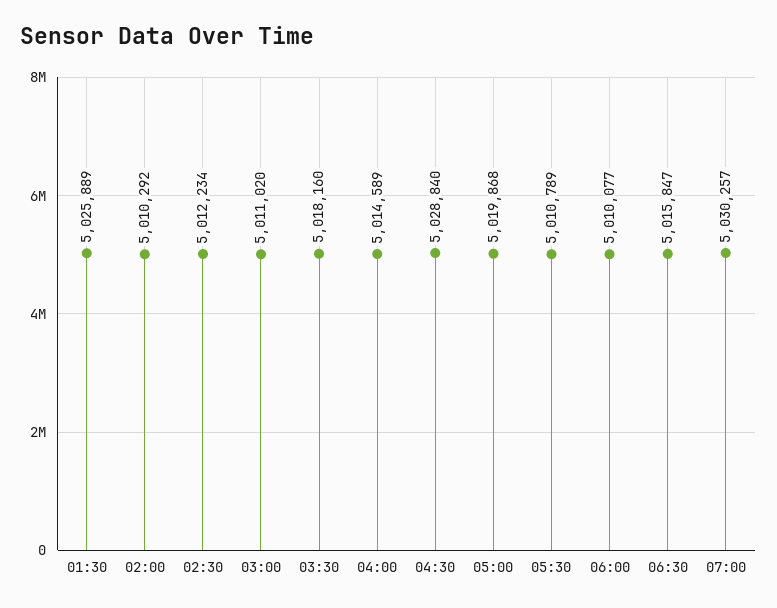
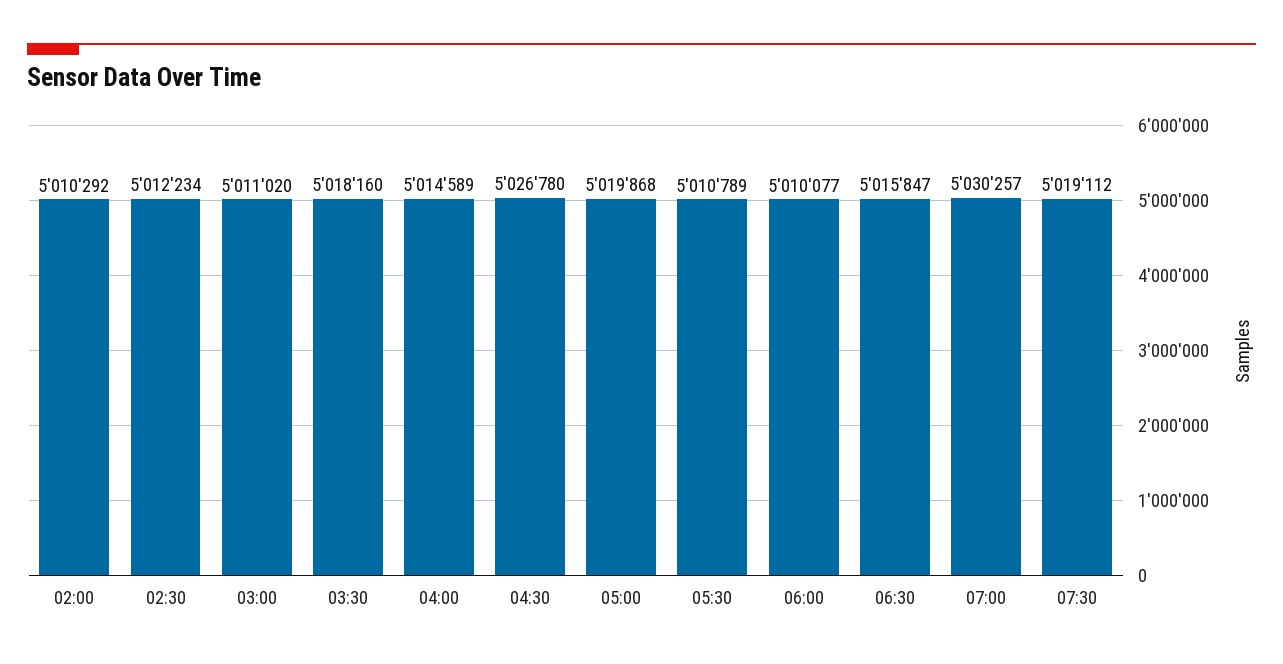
01:30: 5025889 -> none
04:30: 5028840 -> 5026780
07:30: none -> 5019112

